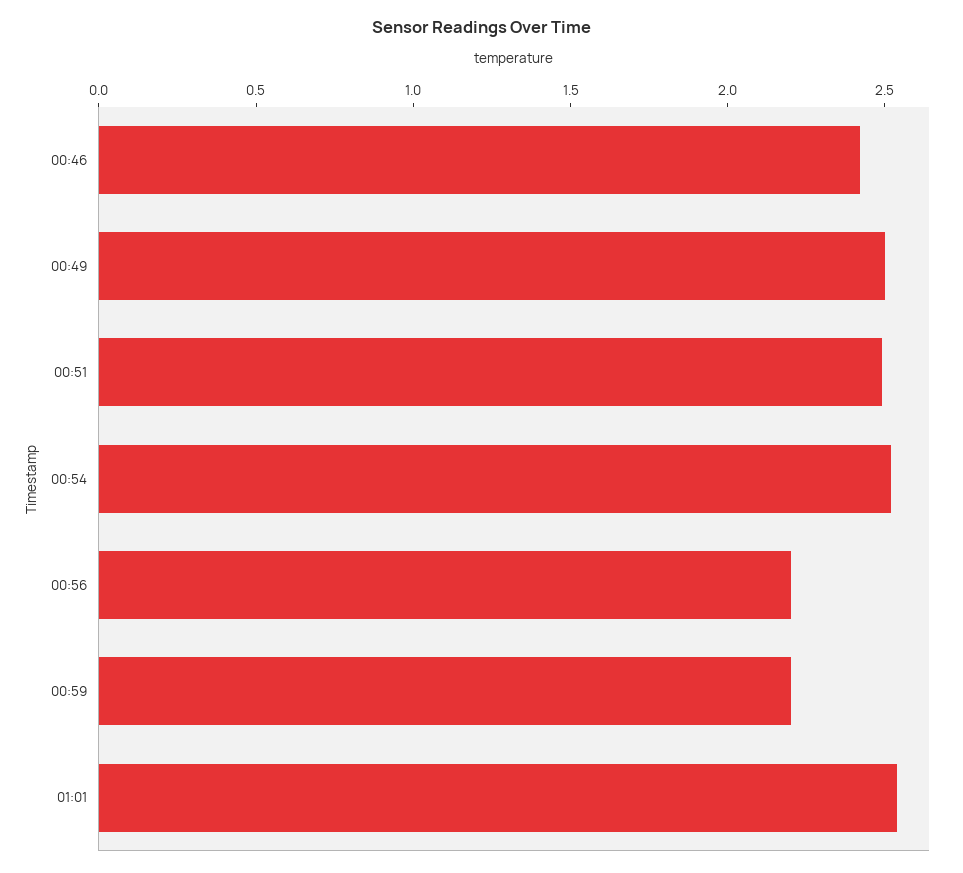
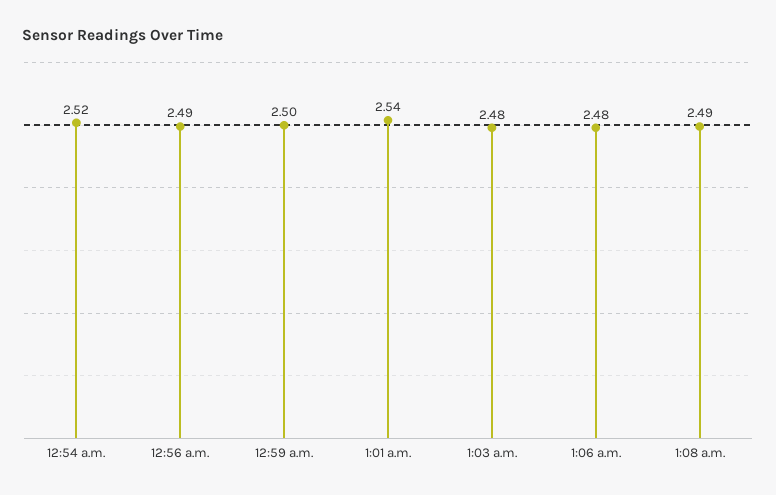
00:46: 2.4 -> none
00:49: 2.5 -> none
00:51: 2.5 -> none
00:56: 2.2 -> 2.49
00:59: 2.2 -> 2.5
1:03 a.m.: none -> 2.48
1:06 a.m.: none -> 2.48
1:08 a.m.: none -> 2.49

